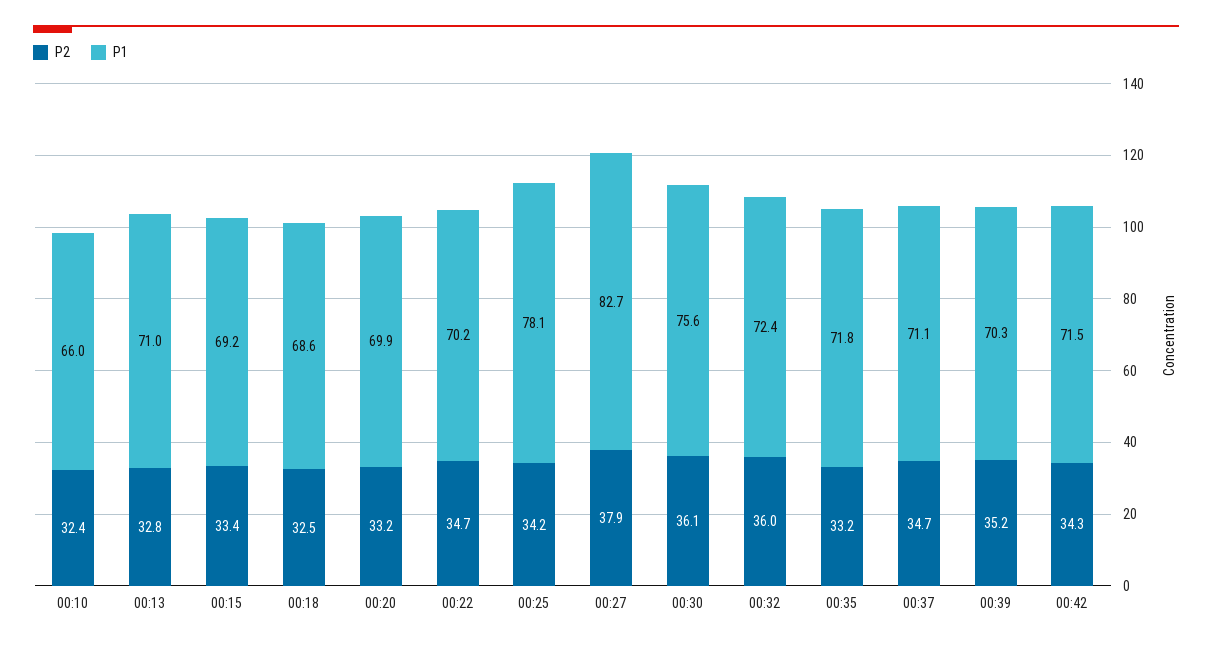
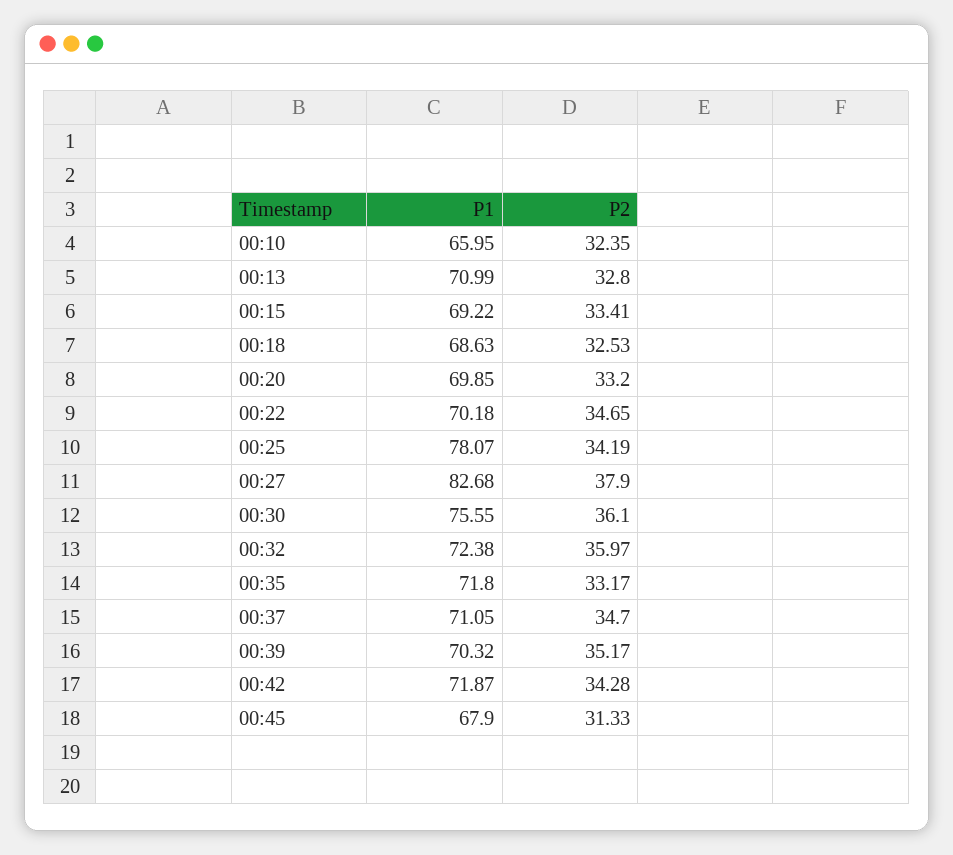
P1, 00:42: 71.5 -> 71.87
P1, 00:45: none -> 67.9
P2, 00:45: none -> 31.33

